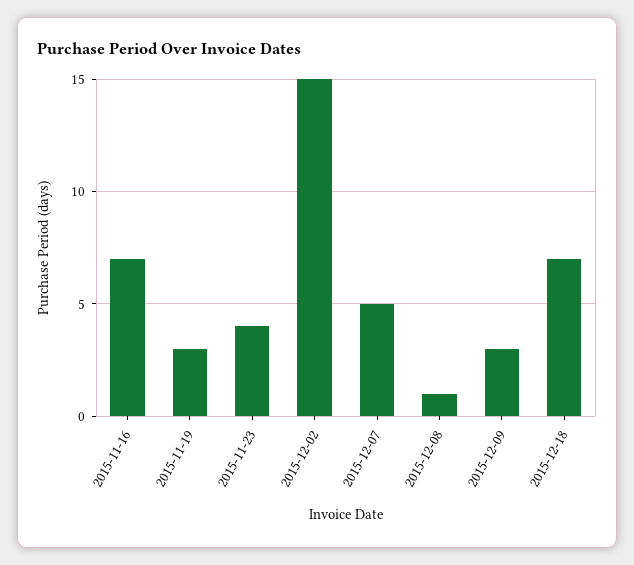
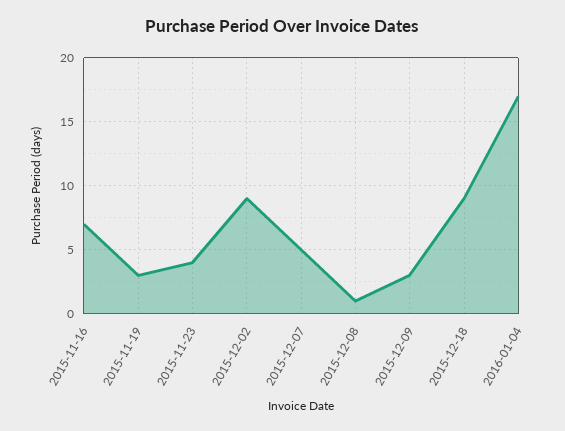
2015-12-02: 15 -> 9
2015-12-18: 7 -> 9
2016-01-04: none -> 17

